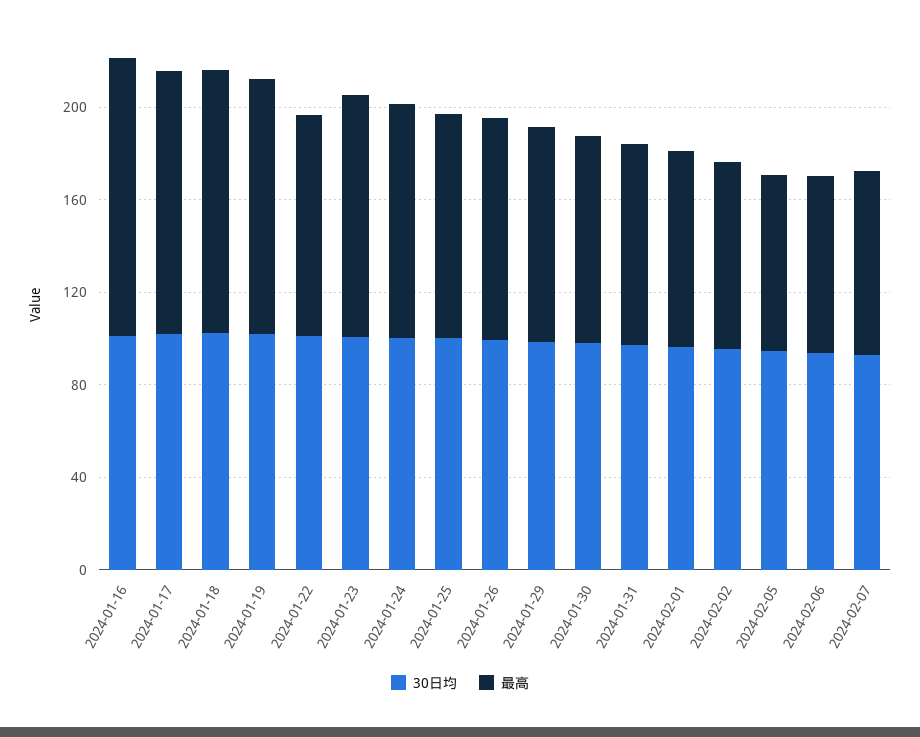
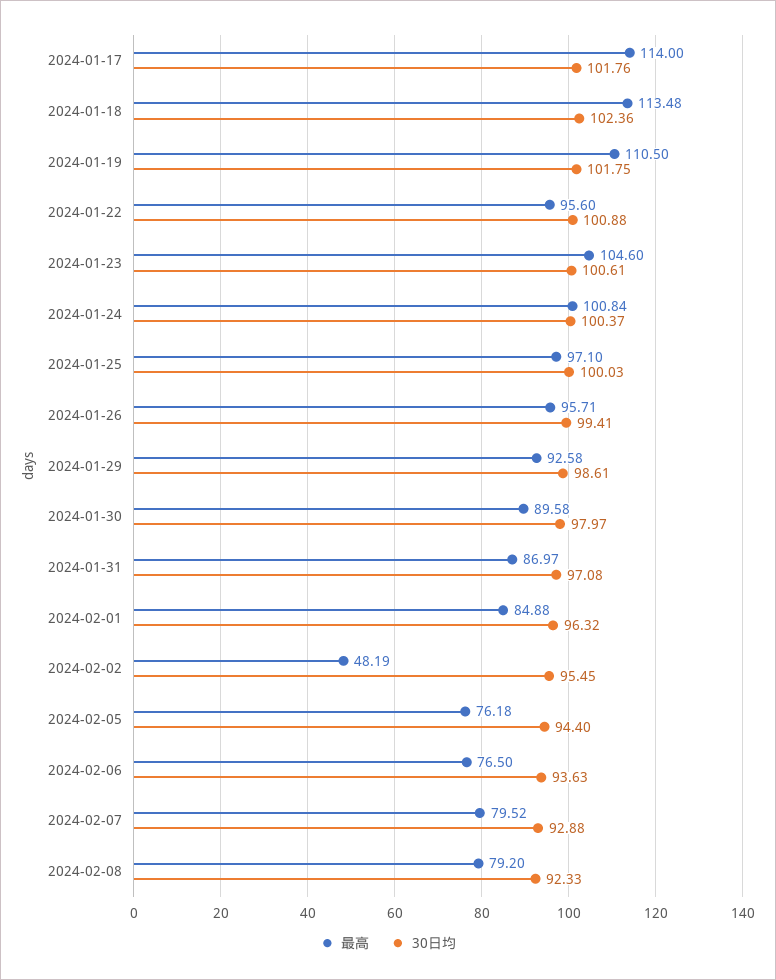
30日均, 2024-01-16: 100 -> none
最高, 2024-01-16: 120 -> none
最高, 2024-02-02: 80 -> 48.19
最高, 2024-02-08: none -> 79.2
30日均, 2024-02-08: none -> 92.33

